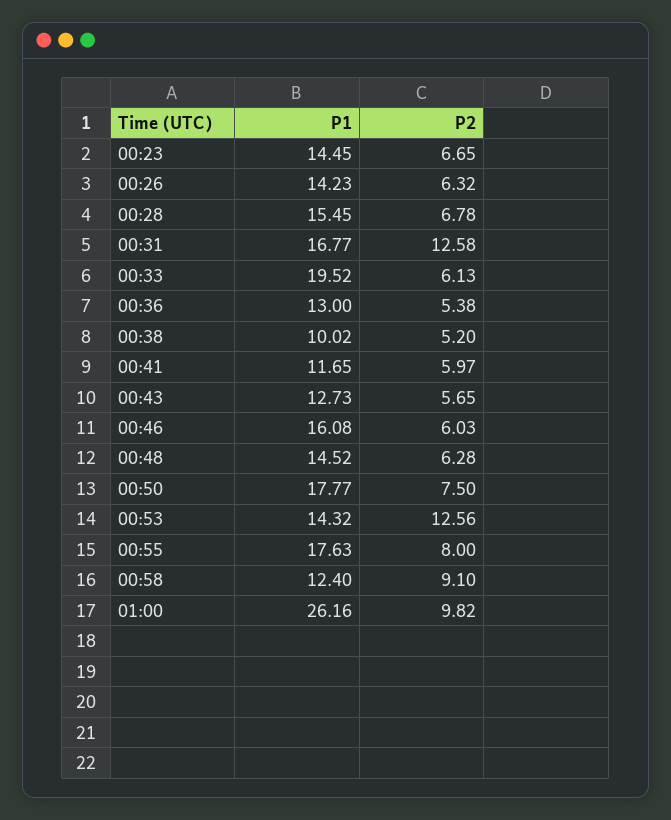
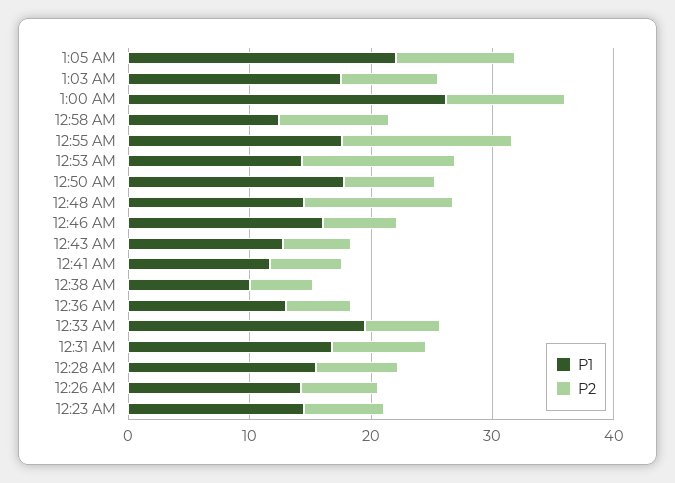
P2, 00:31: 12.58 -> 8
P2, 00:48: 6.28 -> 12
P2, 00:55: 8 -> 14
P1, 1:05 AM: none -> 22
P2, 1:05 AM: none -> 10
P1, 1:03 AM: none -> 18
P2, 1:03 AM: none -> 8

